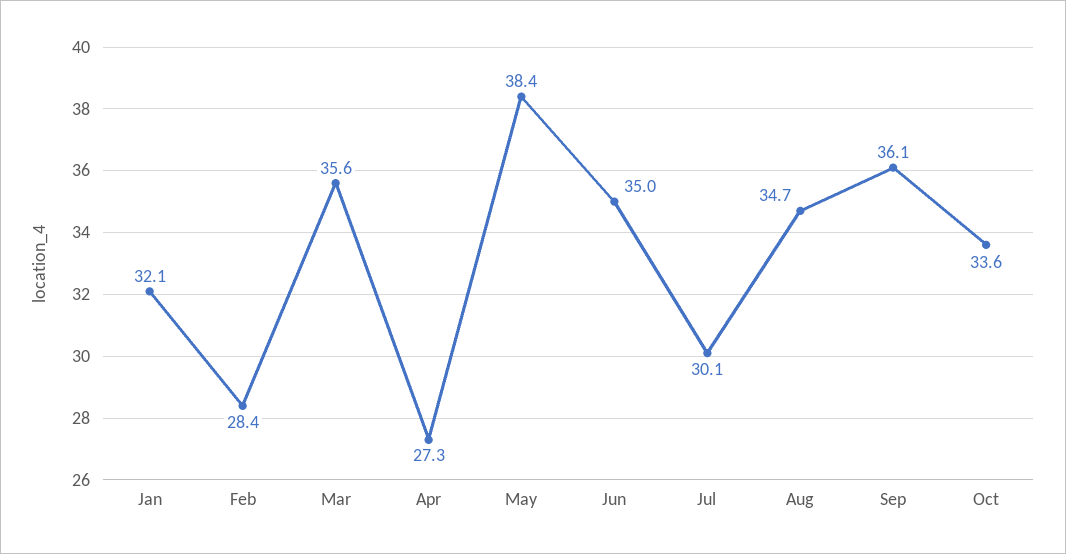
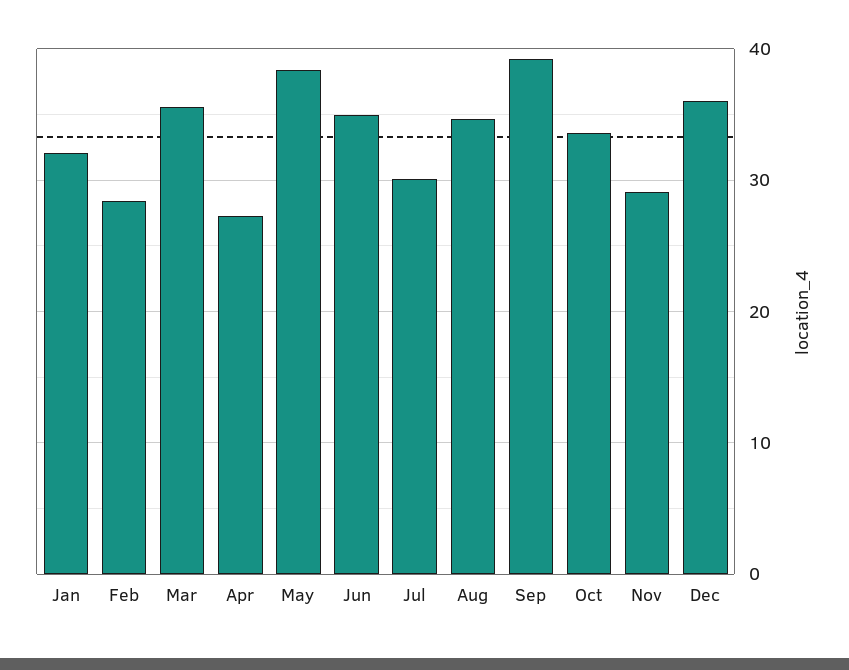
Sep: 36.1 -> 39
Nov: none -> 29
Dec: none -> 36

